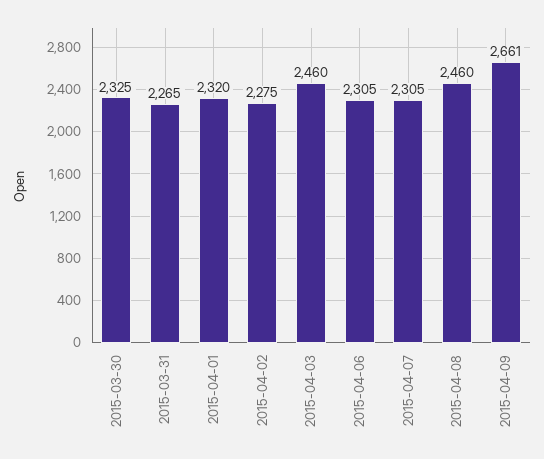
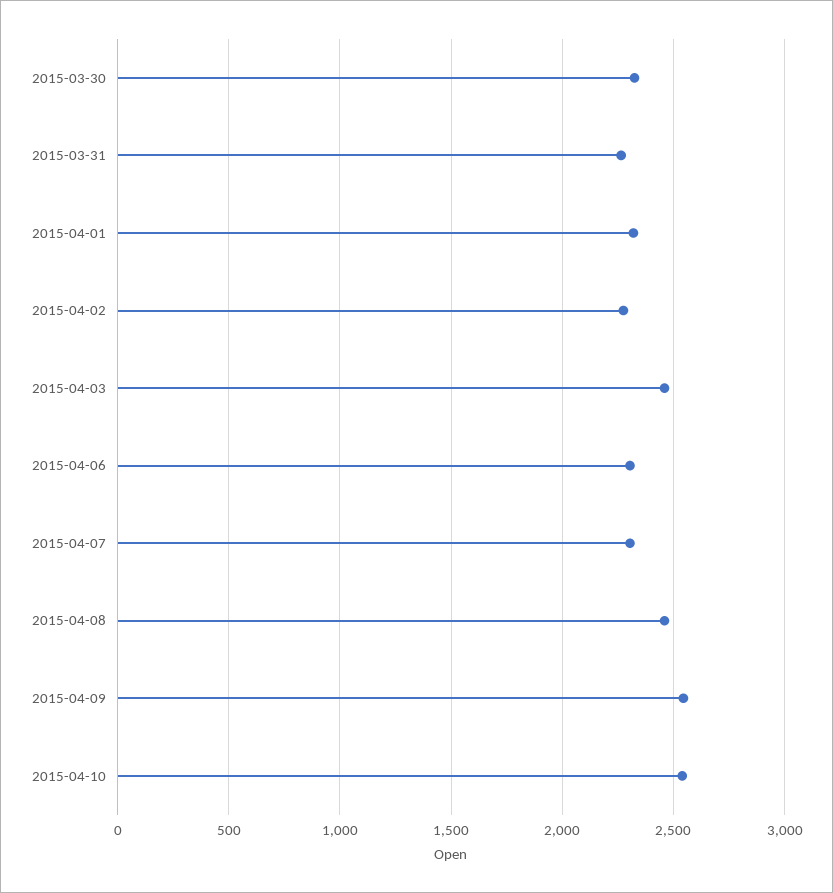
2015-04-09: 2661 -> 2550
2015-04-10: none -> 2550

